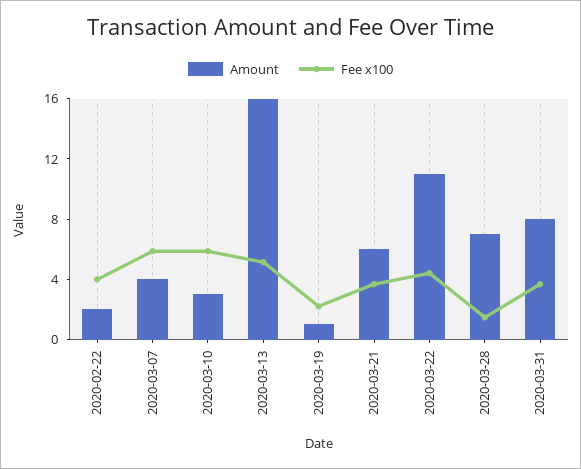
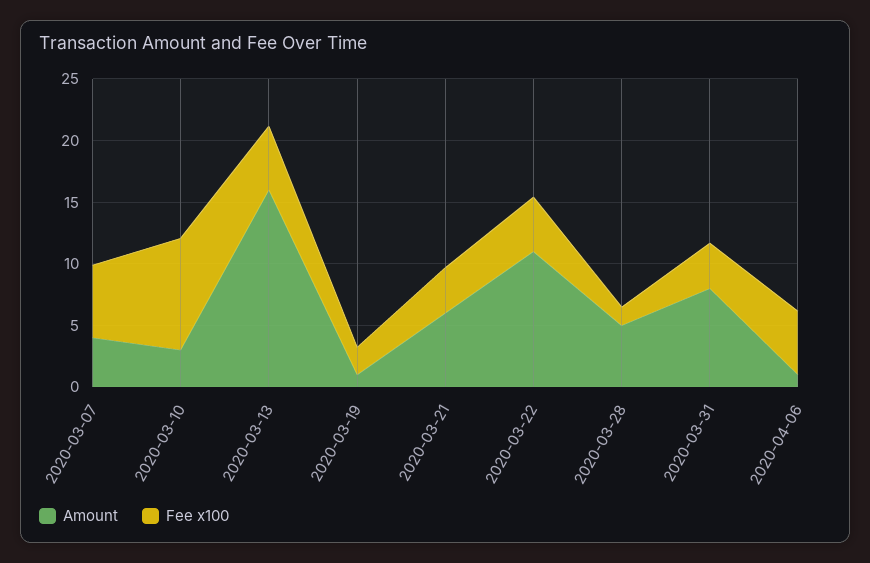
Amount, 2020-02-22: 2 -> none
Fee x100, 2020-02-22: 4 -> none
Fee x100, 2020-03-10: 6 -> 9
Amount, 2020-03-28: 7 -> 5
Amount, 2020-04-06: none -> 1
Fee x100, 2020-04-06: none -> 5

